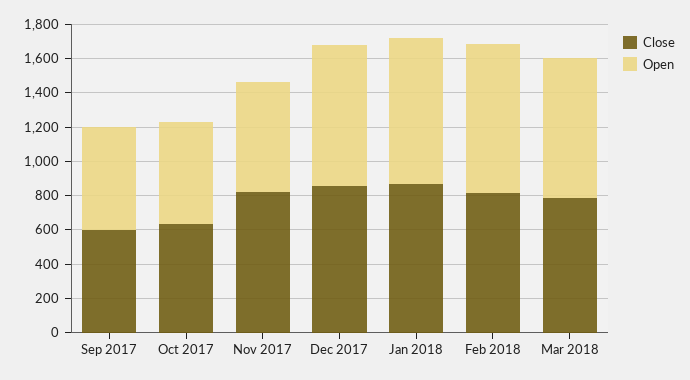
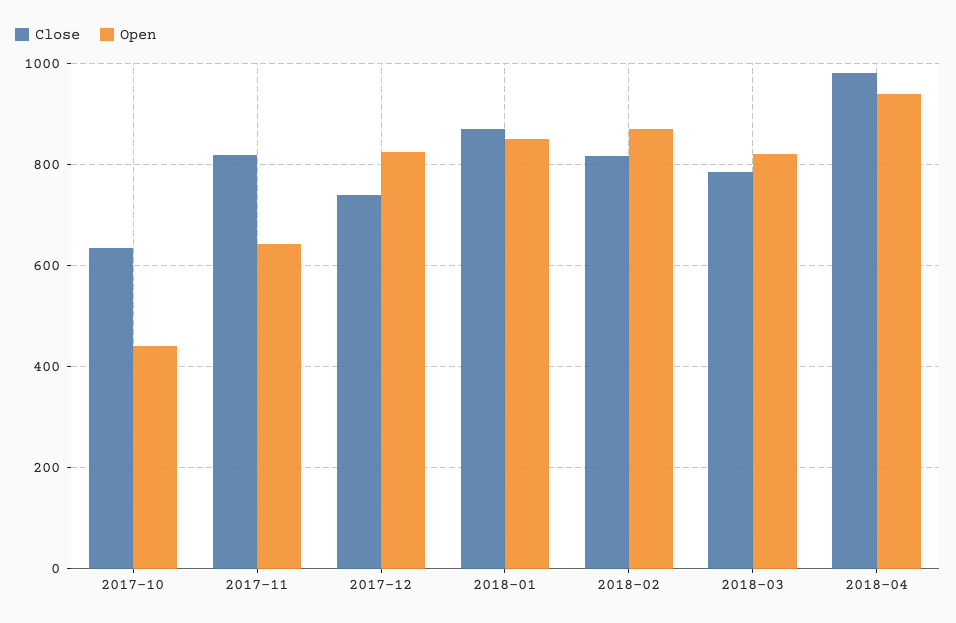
Close, Sep 2017: 600 -> none
Open, Sep 2017: 600 -> none
Open, Oct 2017: 600 -> 440
Close, Dec 2017: 850 -> 740
Close, 2018-04: none -> 980
Open, 2018-04: none -> 940

